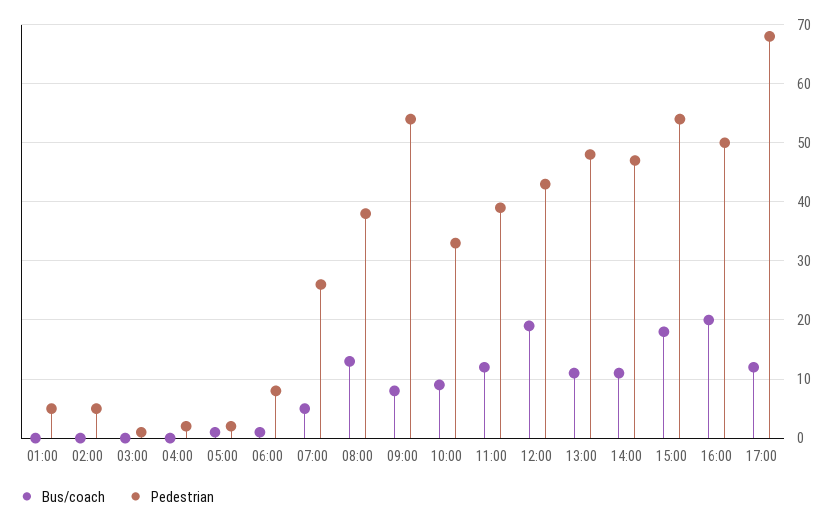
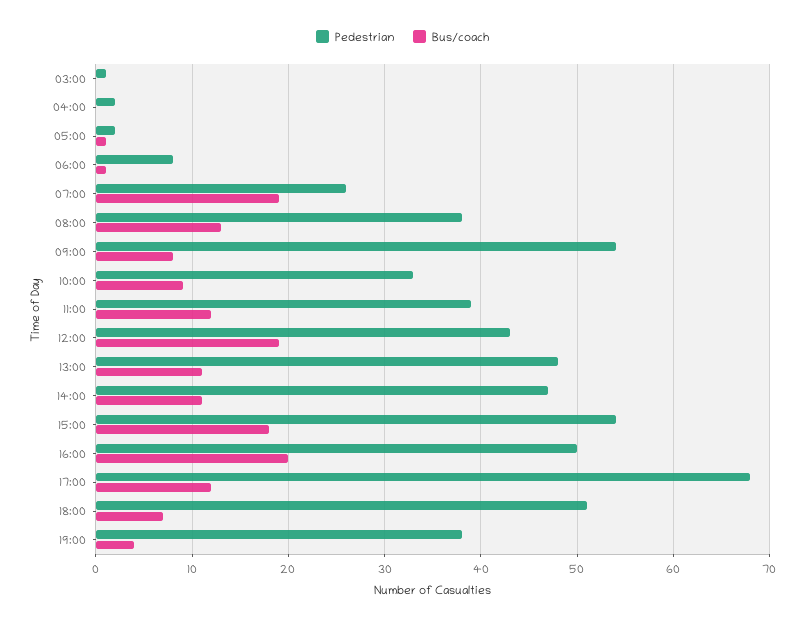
Bus/coach, 01:00: 0 -> none
Pedestrian, 01:00: 5 -> none
Bus/coach, 02:00: 0 -> none
Pedestrian, 02:00: 5 -> none
Bus/coach, 07:00: 5 -> 19
Pedestrian, 18:00: none -> 51
Bus/coach, 18:00: none -> 7
Pedestrian, 19:00: none -> 38
Bus/coach, 19:00: none -> 4

